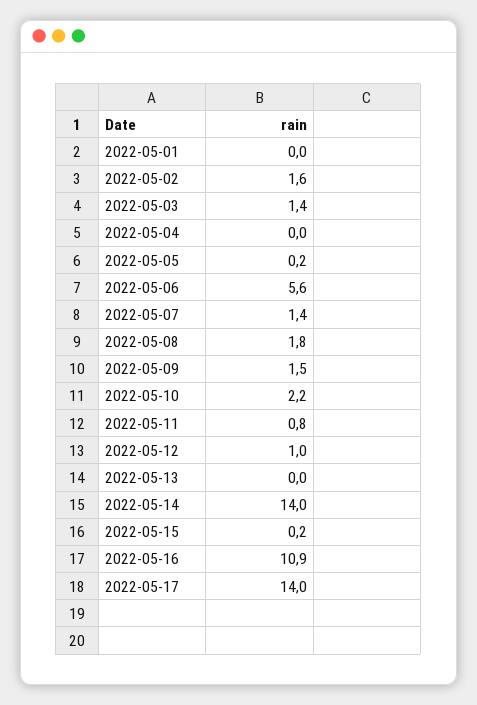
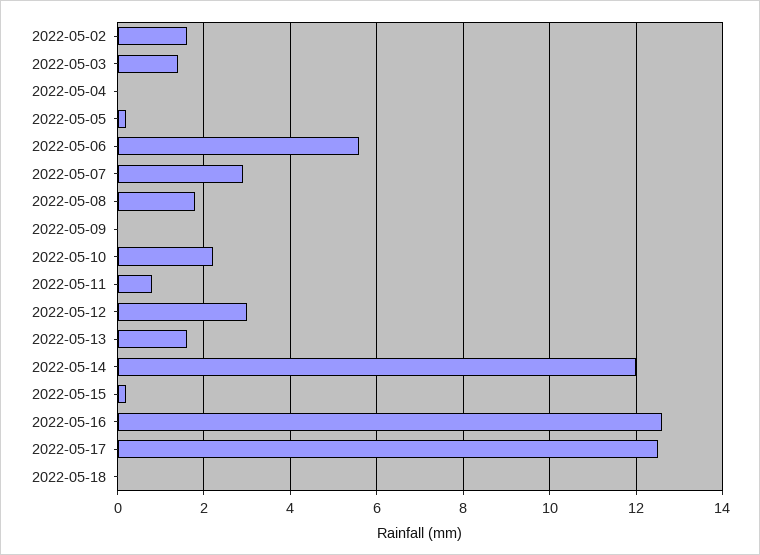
2022-05-01: 0 -> none
2022-05-07: 1.4 -> 3
2022-05-09: 1.5 -> 0
2022-05-12: 1 -> 3
2022-05-13: 0 -> 1.5
2022-05-14: 14 -> 12
2022-05-16: 10.9 -> 12.5
2022-05-17: 14 -> 12.5
2022-05-18: none -> 0

